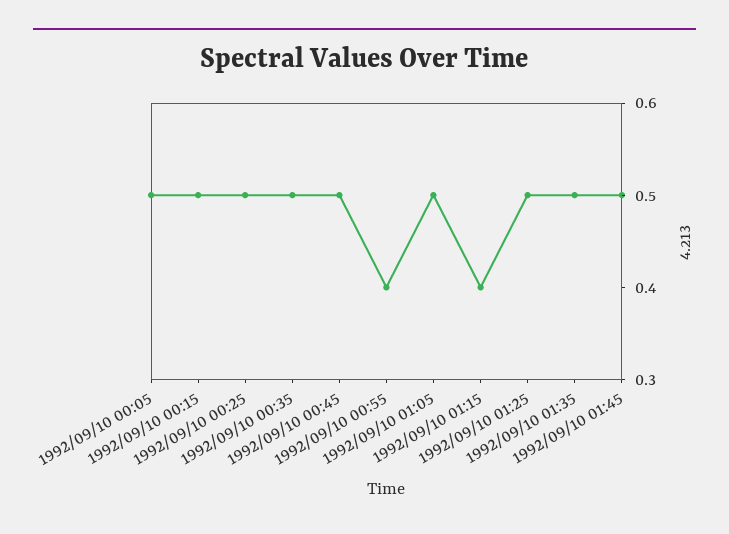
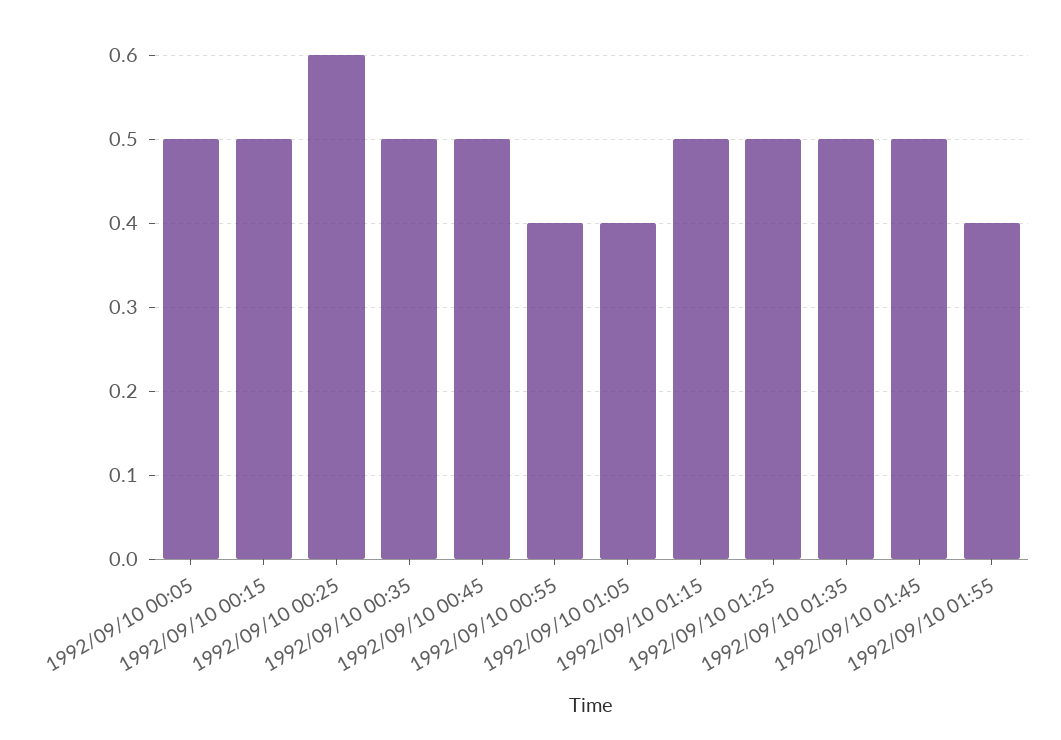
1992/09/10 00:25: 0.5 -> 0.6
1992/09/10 01:05: 0.5 -> 0.4
1992/09/10 01:15: 0.4 -> 0.5
1992/09/10 01:55: none -> 0.4

